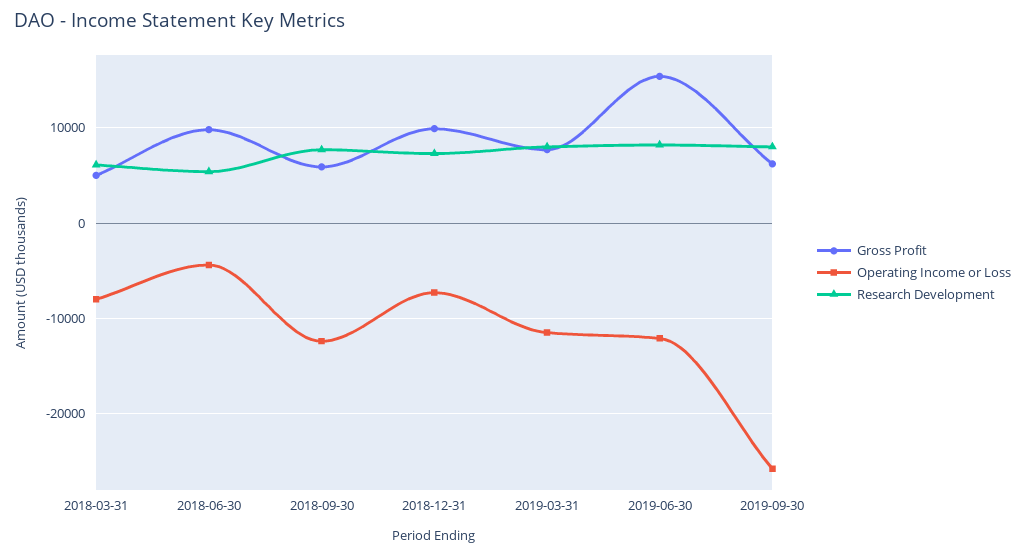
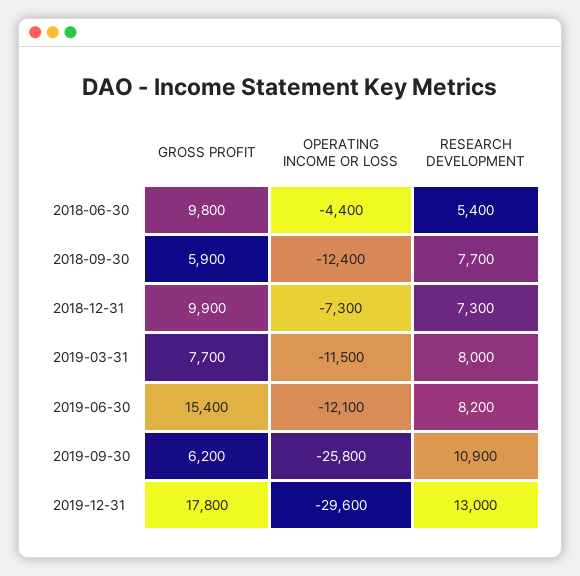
Gross Profit, 2018-03-31: 5000 -> none
Operating Income or Loss, 2018-03-31: -8000 -> none
Research Development, 2018-03-31: 6000 -> none
Research Development, 2019-09-30: 8000 -> 10900
Gross Profit, 2019-12-31: none -> 17800
Operating Income or Loss, 2019-12-31: none -> -29600
Research Development, 2019-12-31: none -> 13000

